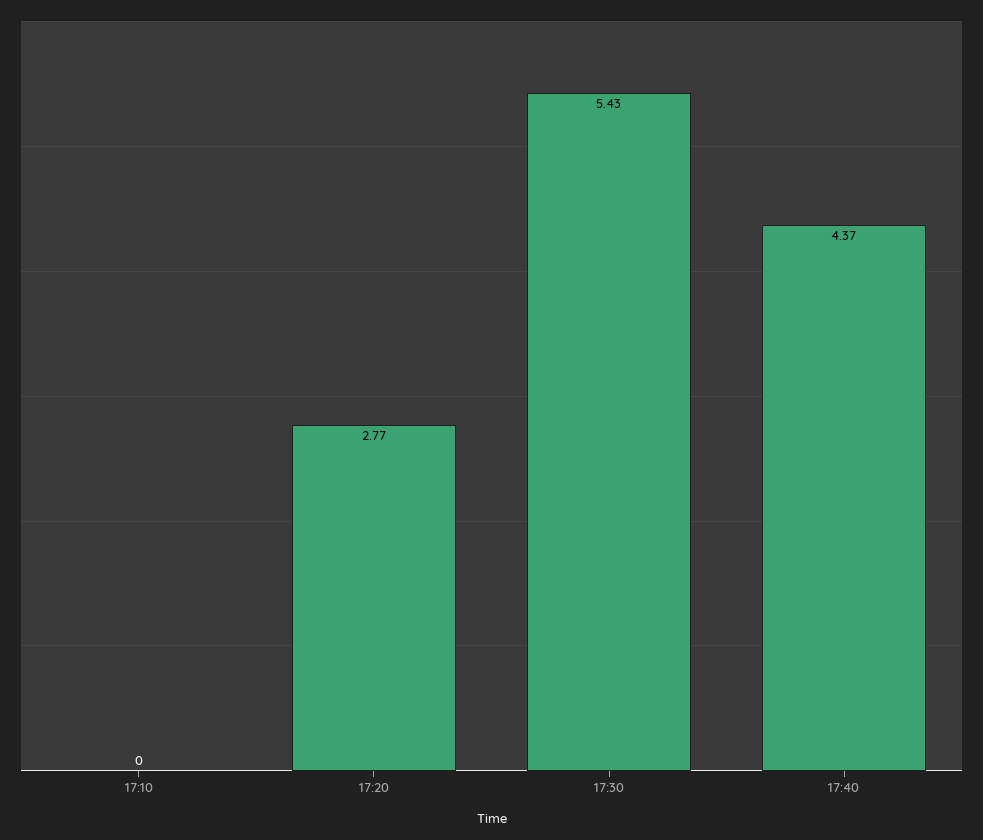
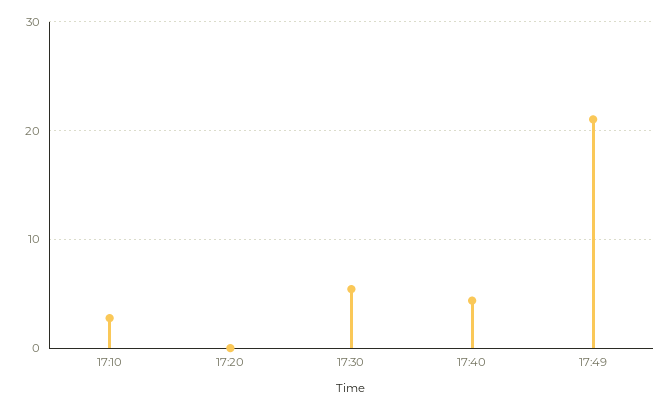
17:10: 0 -> 3
17:20: 2.77 -> 0
17:49: none -> 21

